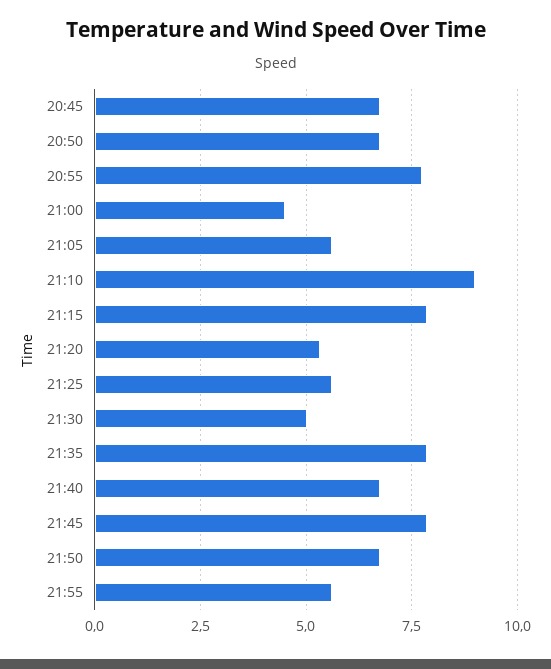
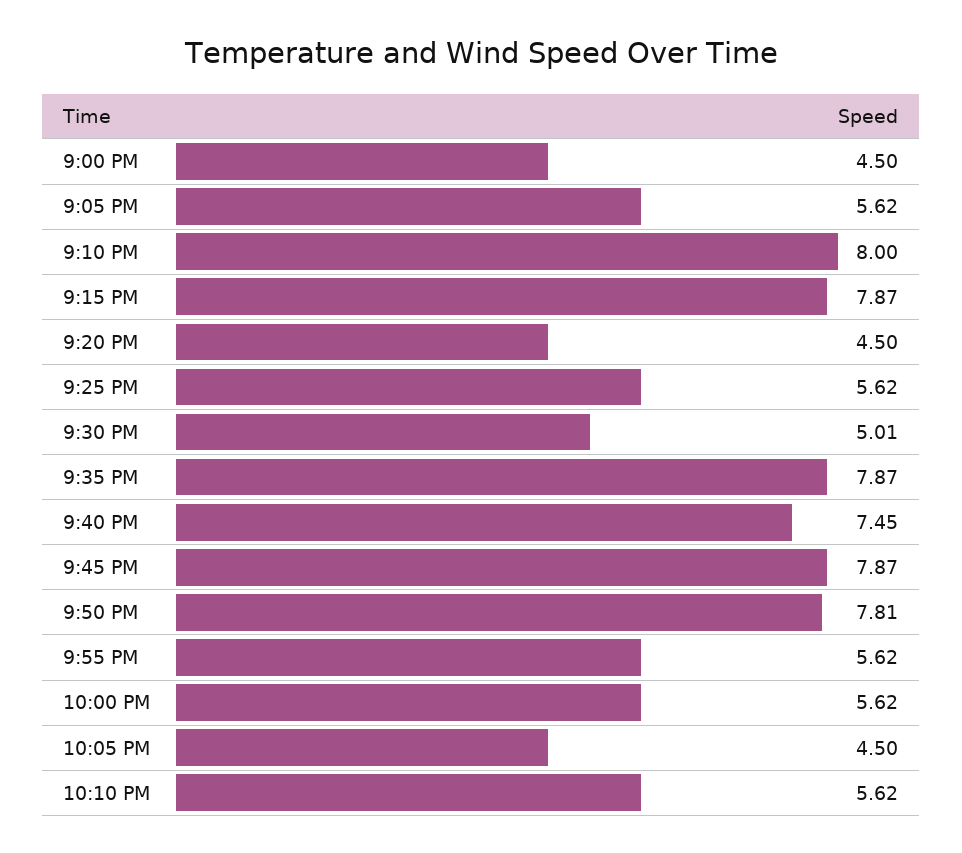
20:45: 6.75 -> none
20:50: 6.75 -> none
20:55: 7.75 -> none
21:10: 9 -> 8
21:20: 5.25 -> 4.5
21:40: 6.75 -> 7.45
21:50: 6.75 -> 7.81
10:00 PM: none -> 5.62
10:05 PM: none -> 4.5
10:10 PM: none -> 5.62

